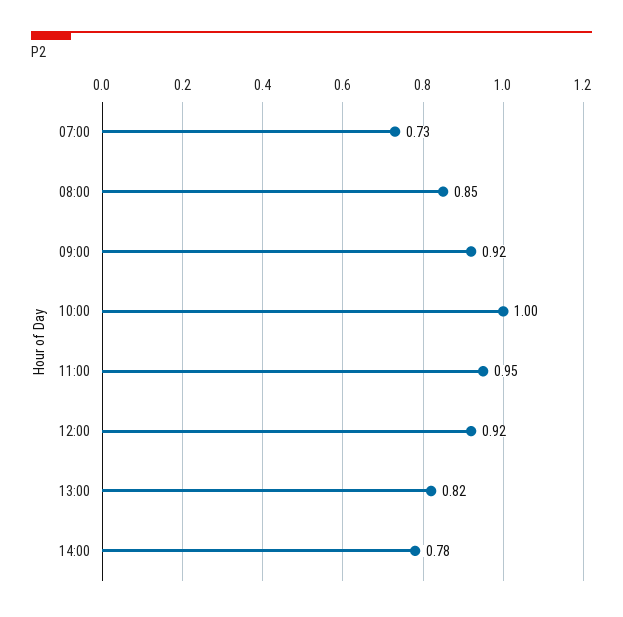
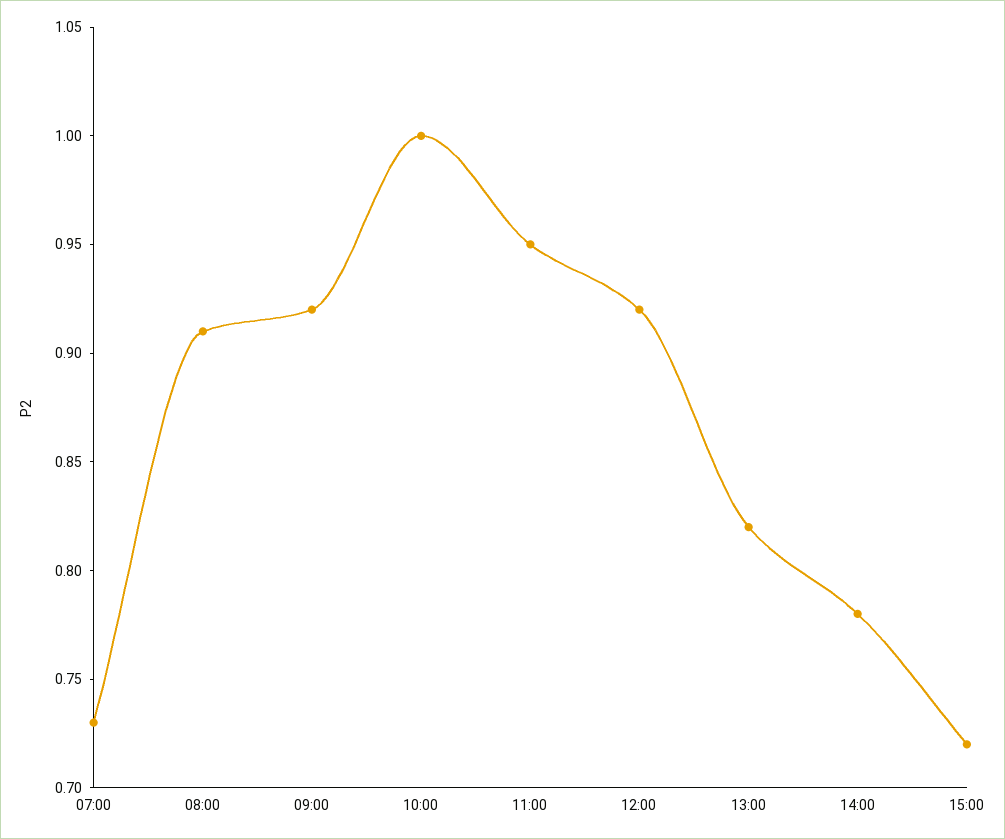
08:00: 0.85 -> 0.91
15:00: none -> 0.72

